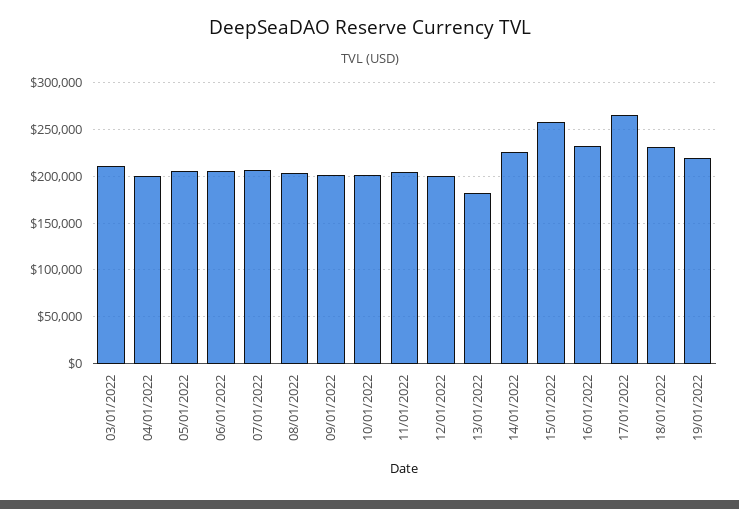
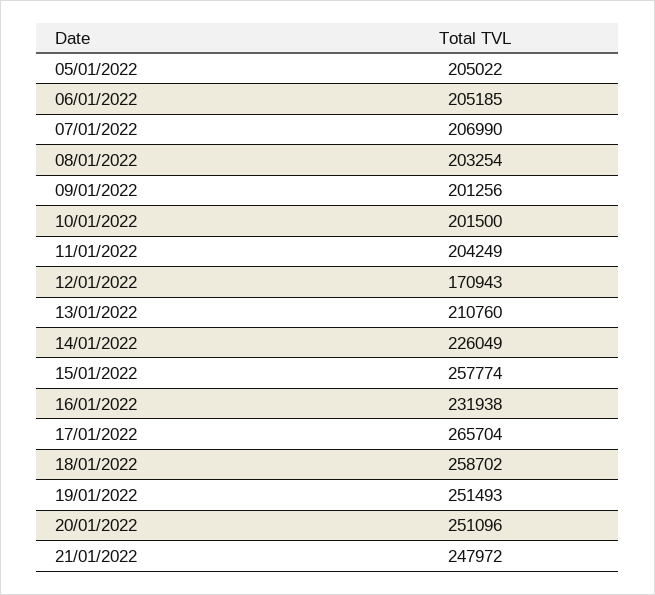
03/01/2022: 210000 -> none
04/01/2022: 200000 -> none
12/01/2022: 200000 -> 170943
13/01/2022: 180000 -> 210760
18/01/2022: 230000 -> 258702
19/01/2022: 220000 -> 251493
20/01/2022: none -> 251096
21/01/2022: none -> 247972

